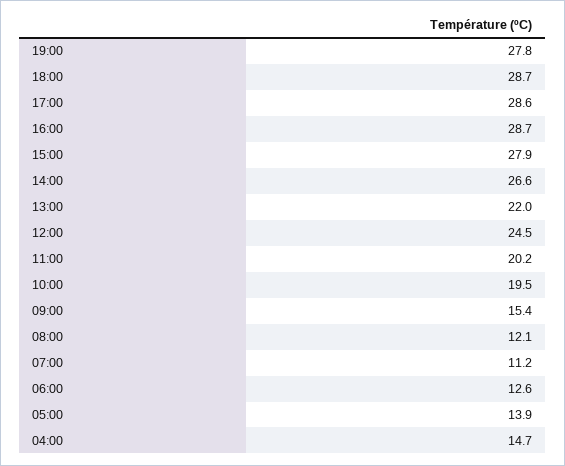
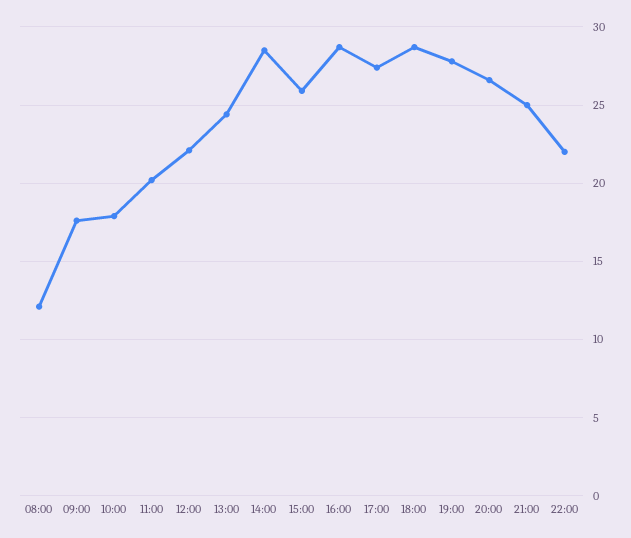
17:00: 28.6 -> 27.5
15:00: 27.9 -> 26
14:00: 26.6 -> 28.5
13:00: 22 -> 24.5
12:00: 24.5 -> 22
10:00: 19.5 -> 18
09:00: 15.4 -> 17.5
07:00: 11.2 -> none
06:00: 12.6 -> none
05:00: 13.9 -> none
04:00: 14.7 -> none
20:00: none -> 26.5
21:00: none -> 25
22:00: none -> 22

